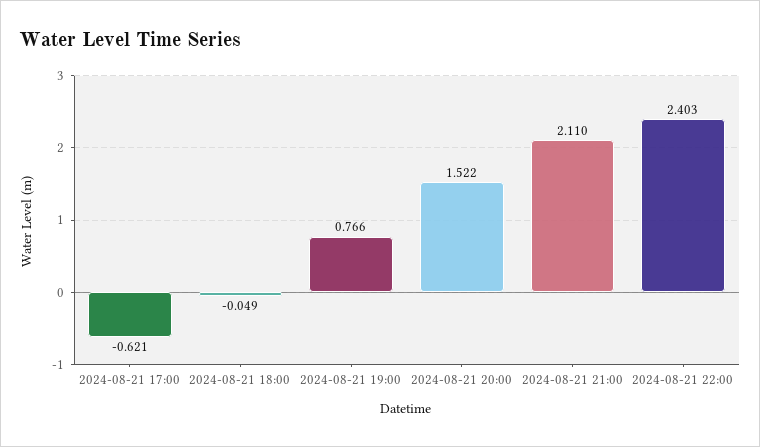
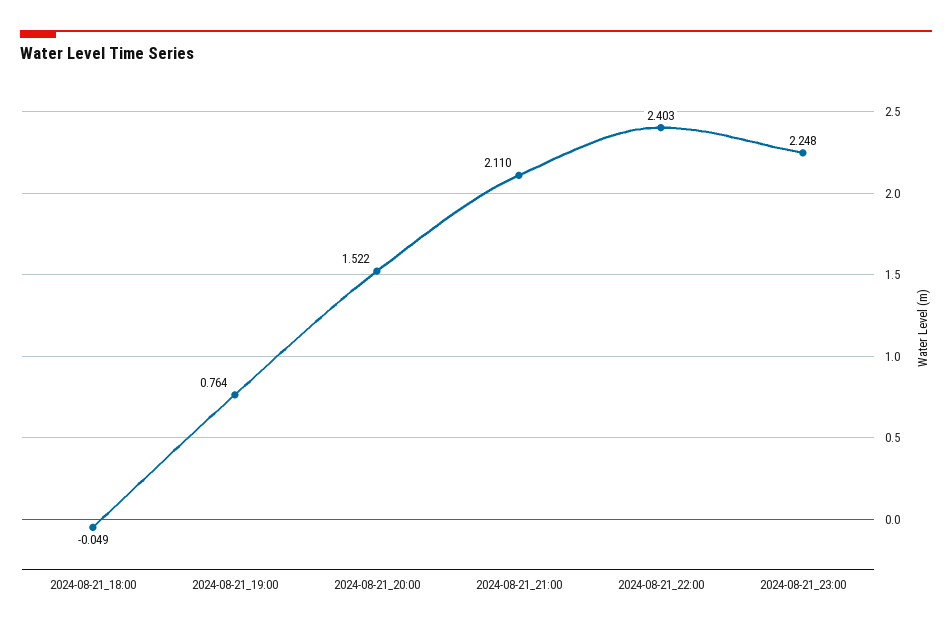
2024-08-21 17:00: -0.621 -> none
2024-08-21 19:00: 0.766 -> 0.764
2024-08-21_23:00: none -> 2.248

